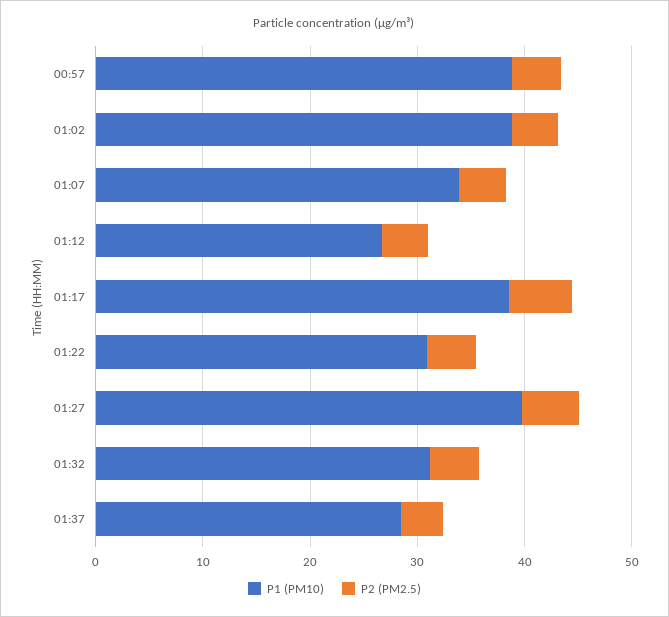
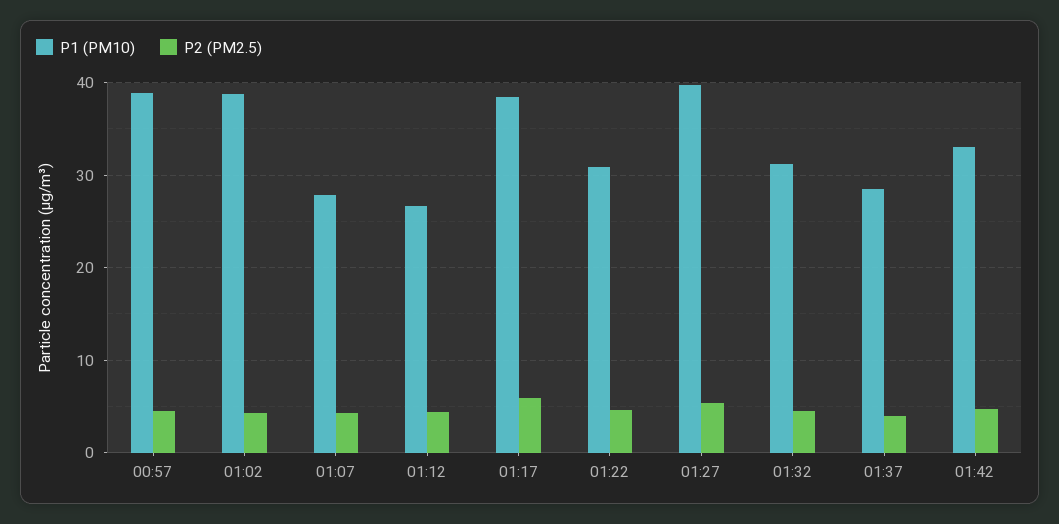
P1 (PM10), 01:07: 34 -> 28
P1 (PM10), 01:42: none -> 33
P2 (PM2.5), 01:42: none -> 5

